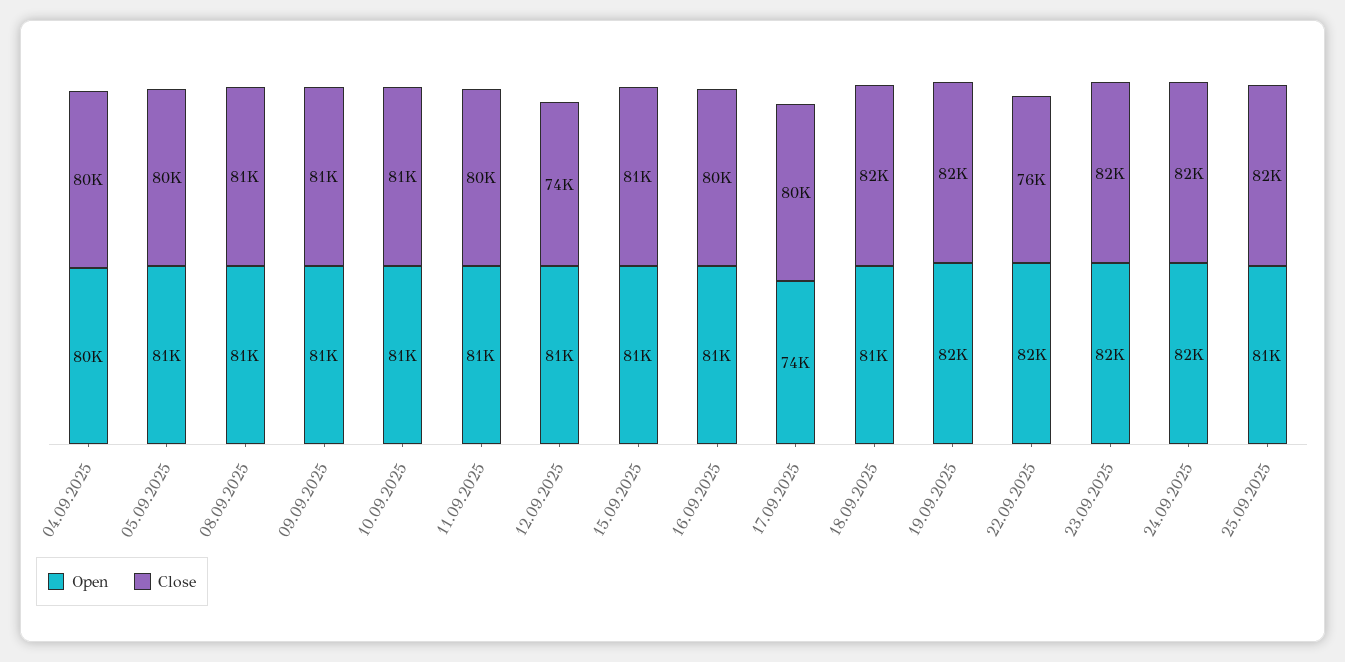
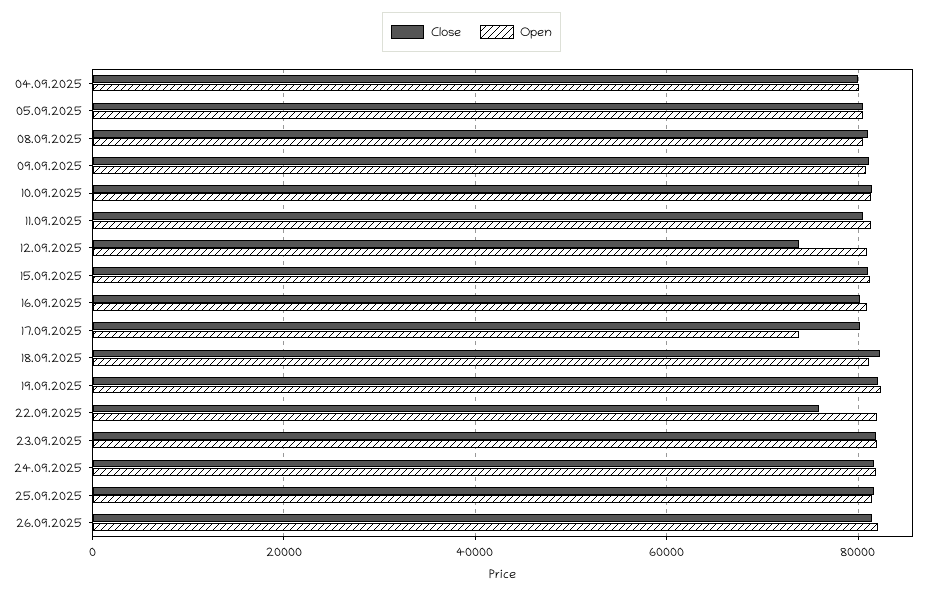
Close, 26.09.2025: none -> 82000
Open, 26.09.2025: none -> 82000

